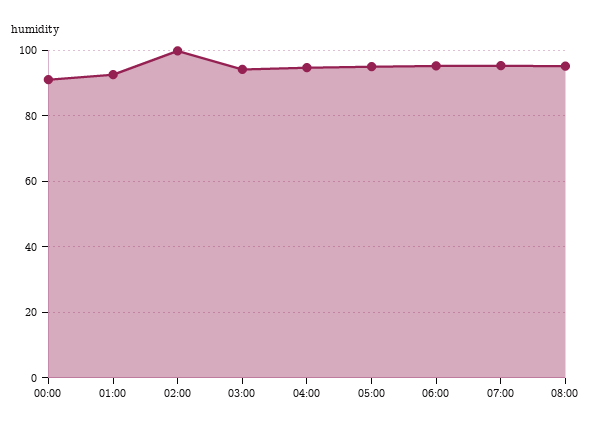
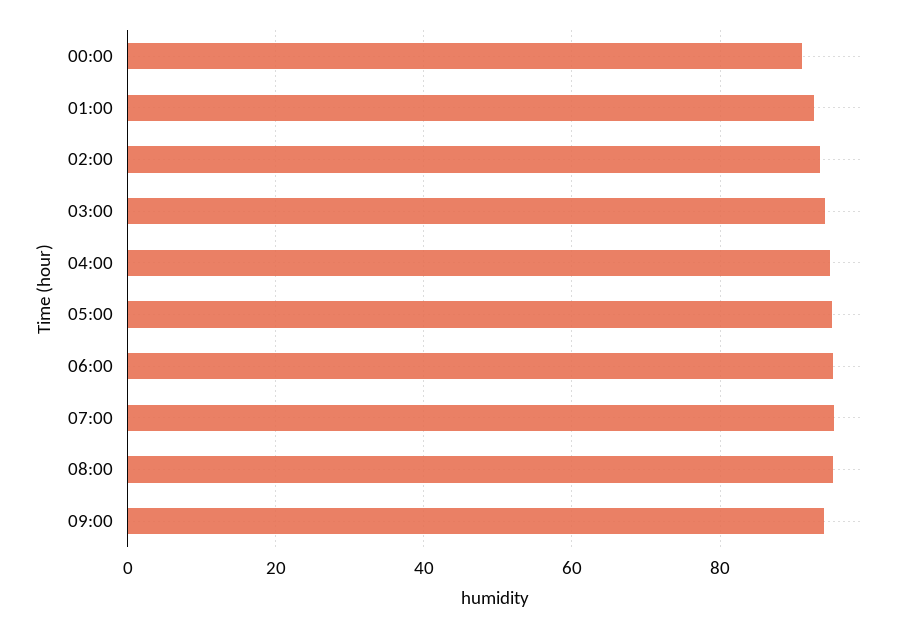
02:00: 100 -> 94
09:00: none -> 94

